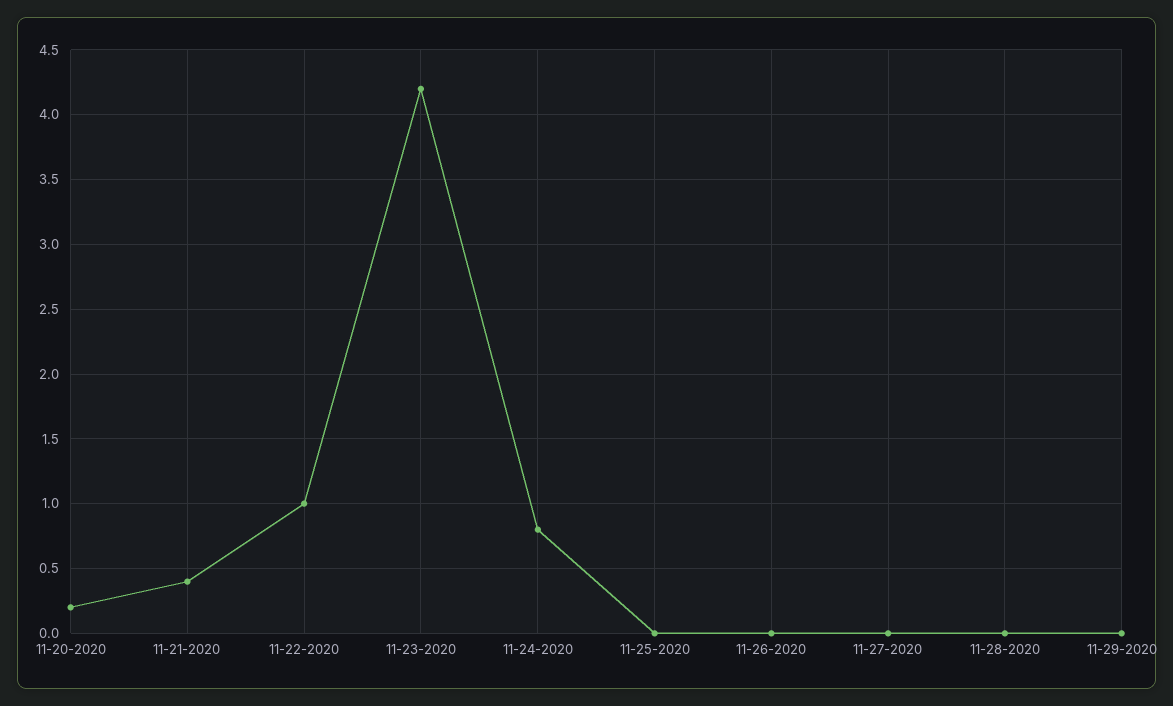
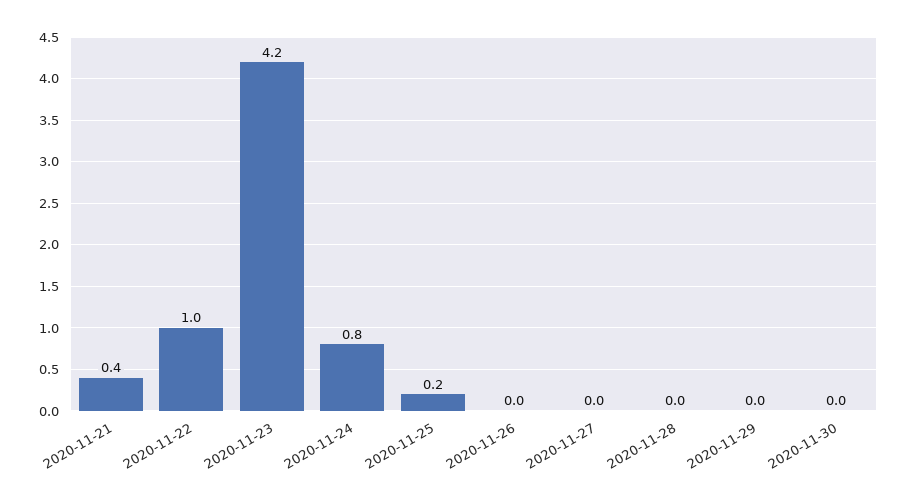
11-20-2020: 0.2 -> none
11-25-2020: 0 -> 0.2
2020-11-30: none -> 0

